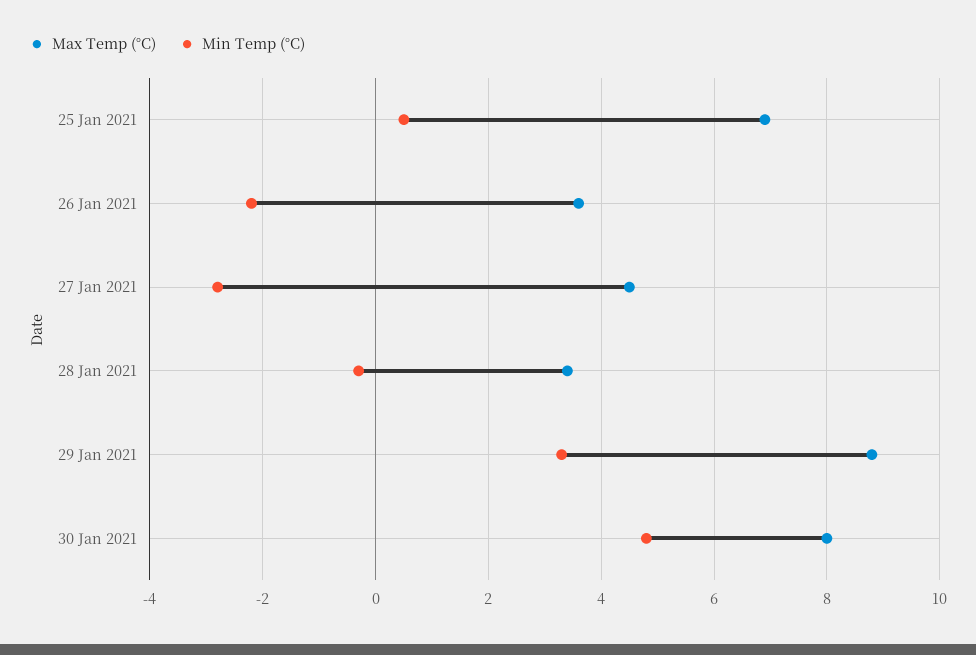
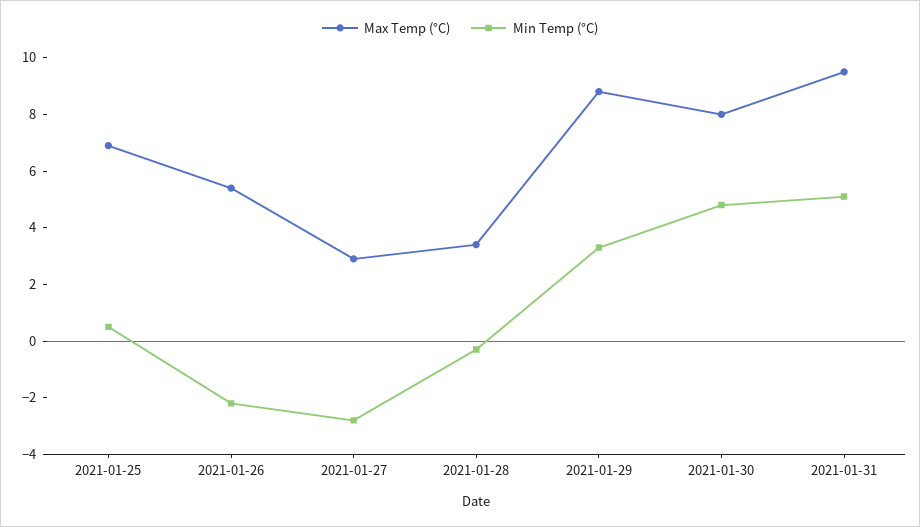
Max Temp (°C), 26 Jan 2021: 3.5 -> 5.5
Max Temp (°C), 27 Jan 2021: 4.5 -> 3
Max Temp (°C), 2021-01-31: none -> 9.5
Min Temp (°C), 2021-01-31: none -> 5

